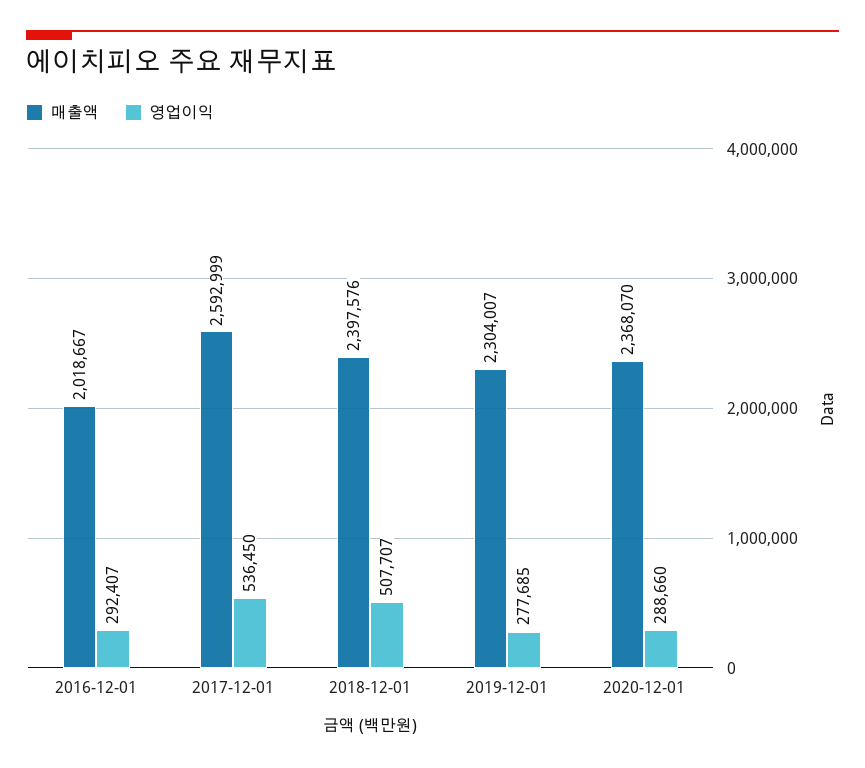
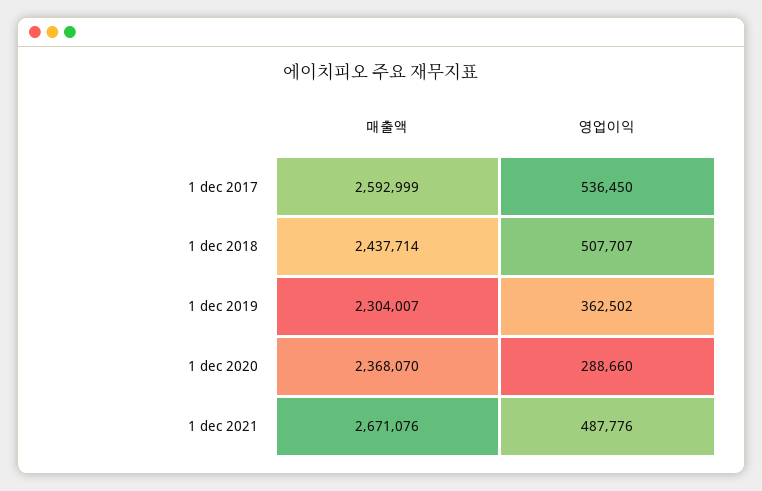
매출액, 2016-12-01: 2018667 -> none
영업이익, 2016-12-01: 292407 -> none
매출액, 2018-12-01: 2397576 -> 2437714
영업이익, 2019-12-01: 277685 -> 362502
매출액, 1 dec 2021: none -> 2671076
영업이익, 1 dec 2021: none -> 487776

